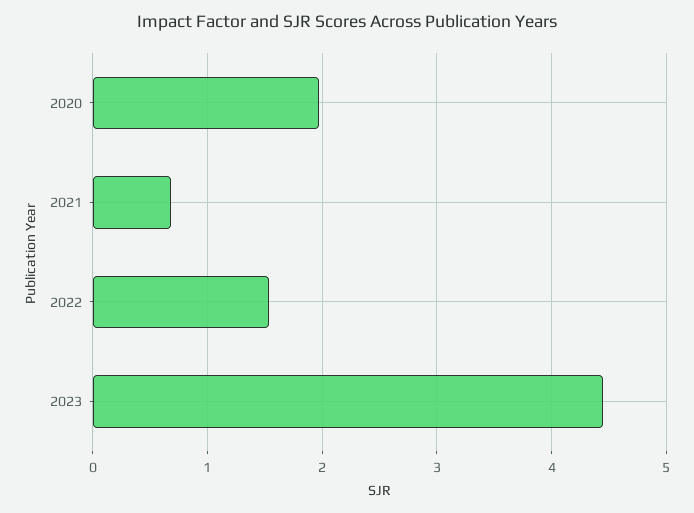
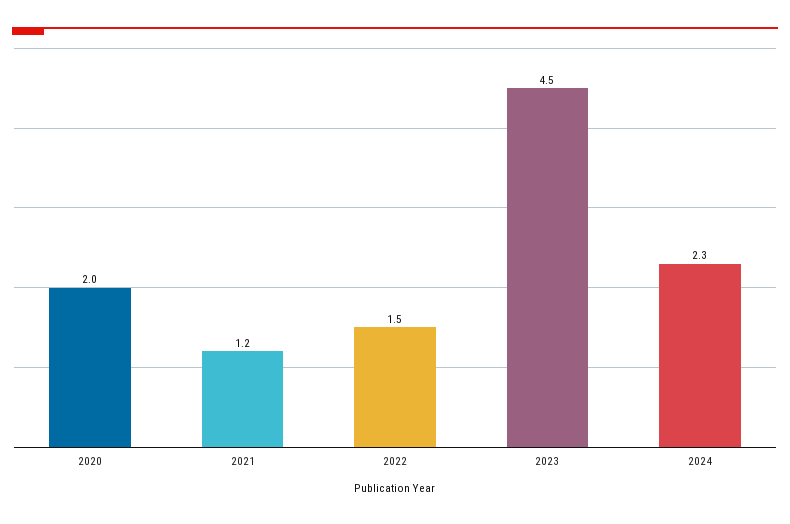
2021: 0.7 -> 1.2
2024: none -> 2.3

